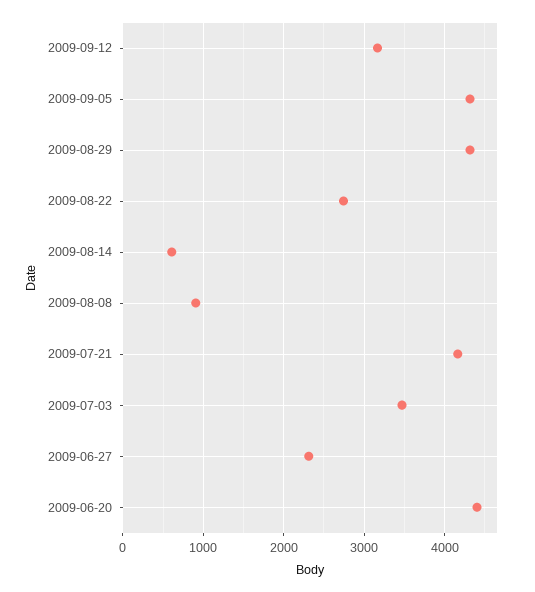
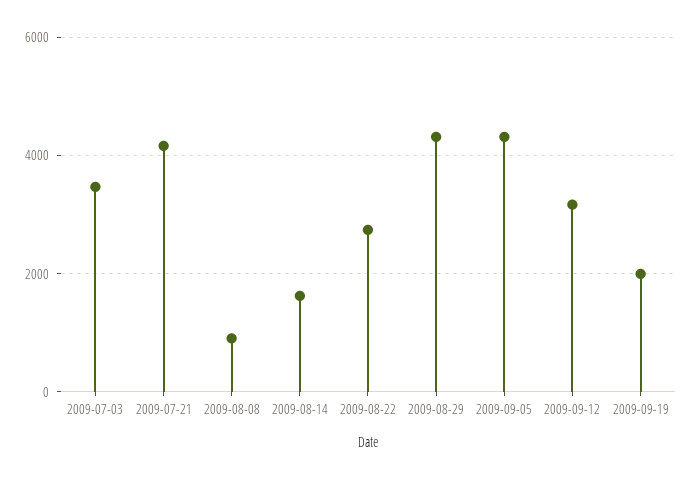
2009-08-14: 600 -> 1600
2009-06-27: 2300 -> none
2009-06-20: 4400 -> none
2009-09-19: none -> 2000

